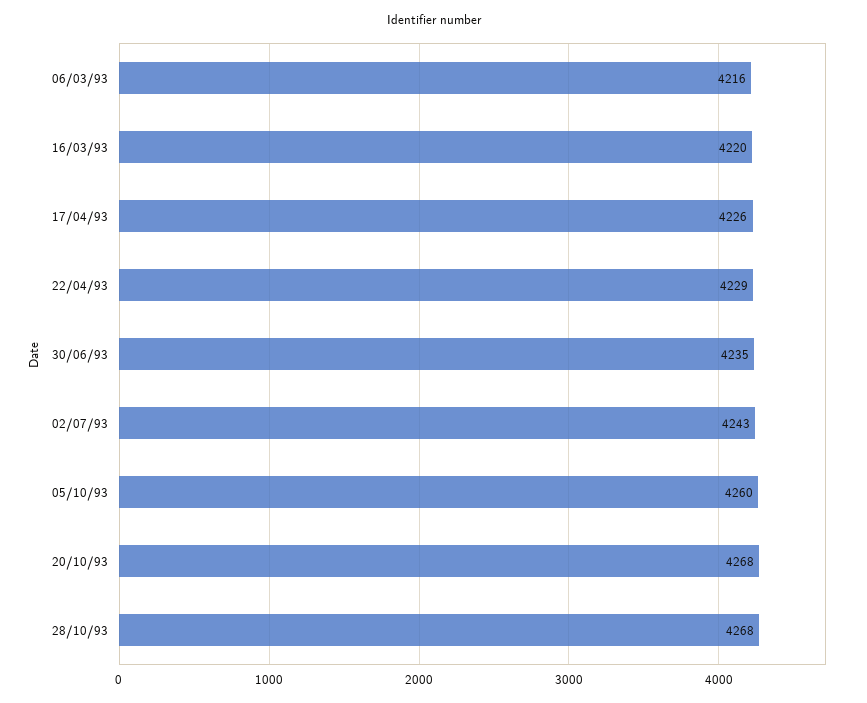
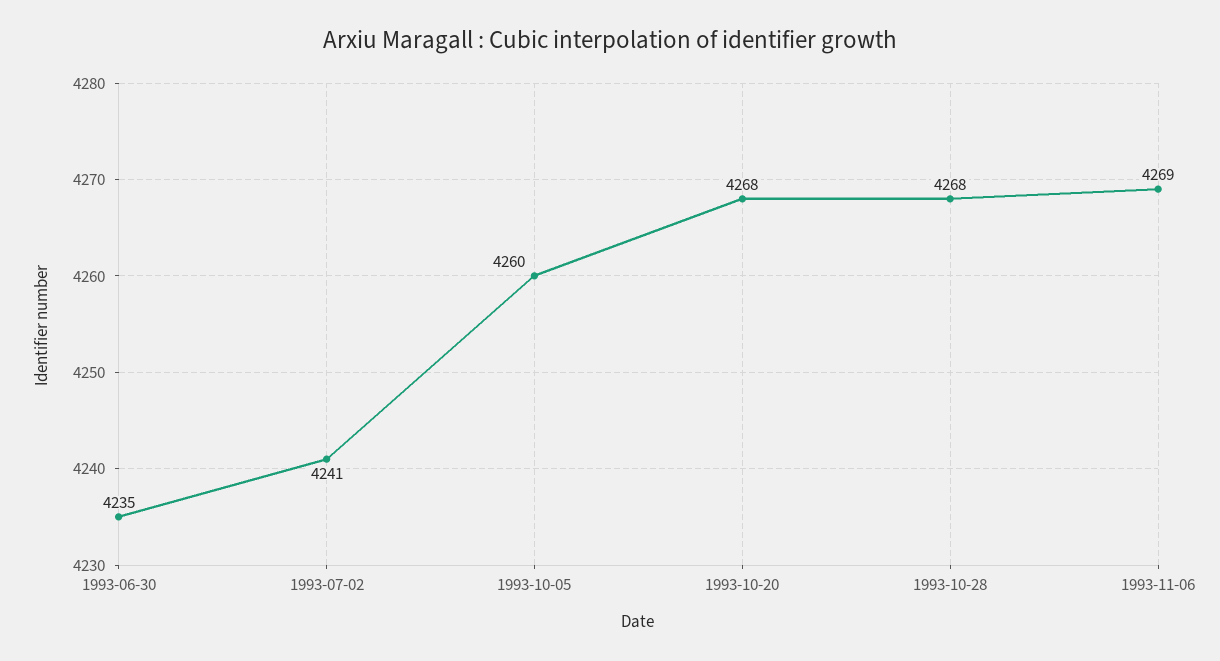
06/03/93: 4216 -> none
16/03/93: 4220 -> none
17/04/93: 4226 -> none
22/04/93: 4229 -> none
02/07/93: 4243 -> 4241
1993-11-06: none -> 4269

